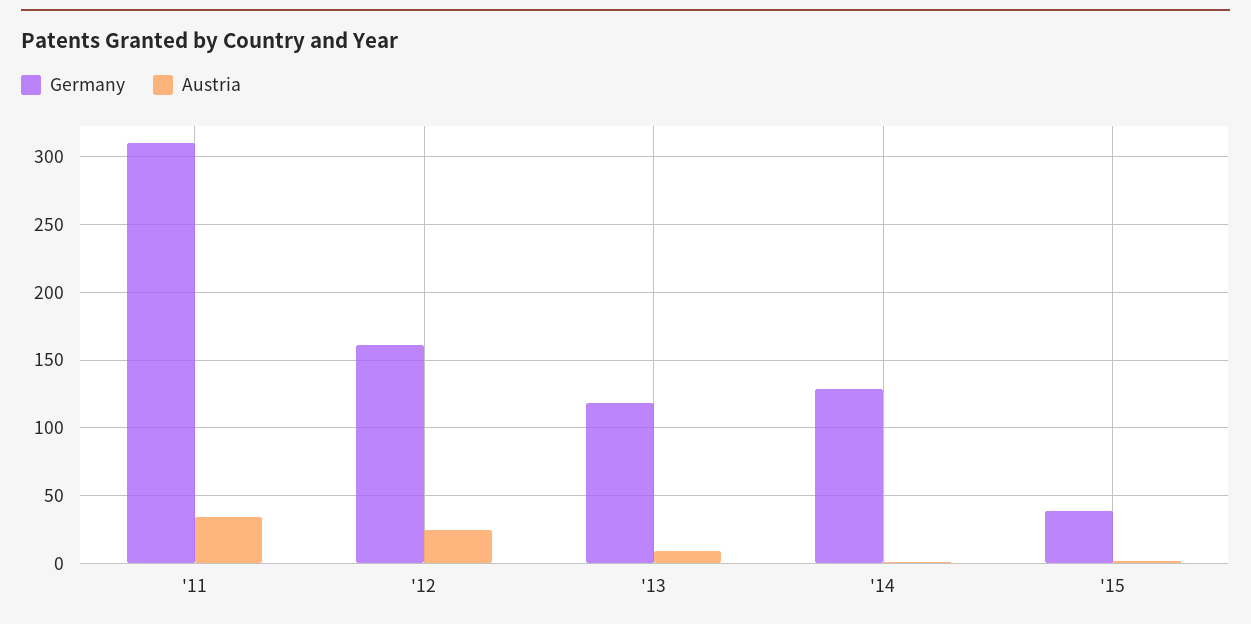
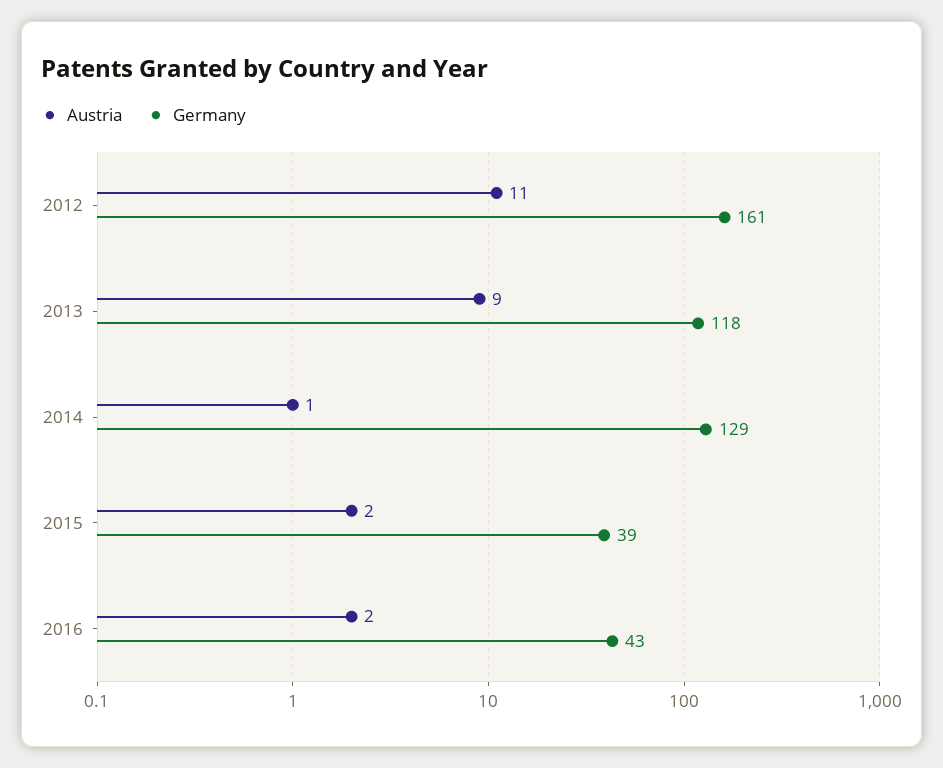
Germany, '11: 310 -> none
Austria, '11: 35 -> none
Austria, '12: 25 -> 11
Austria, 2016: none -> 2
Germany, 2016: none -> 43

